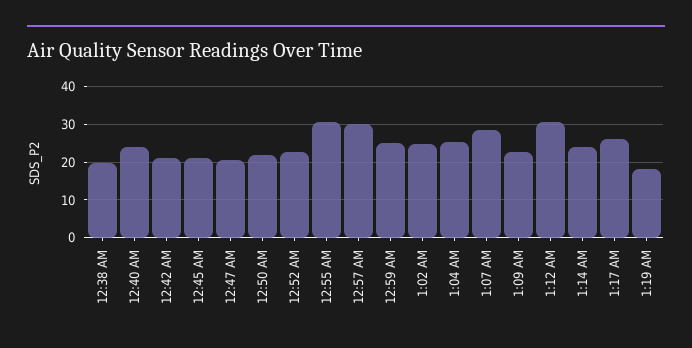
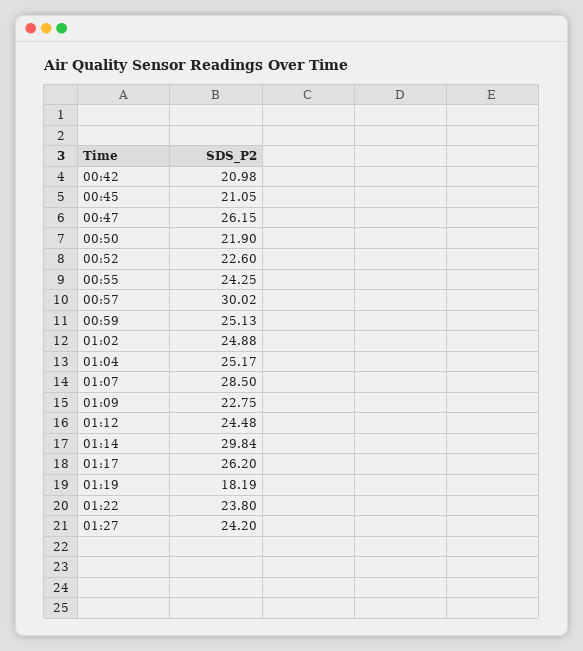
12:38 AM: 20 -> none
12:40 AM: 24 -> none
12:47 AM: 20 -> 26.15
12:55 AM: 30 -> 24.25
1:12 AM: 30 -> 24.48
1:14 AM: 24 -> 29.84
01:22: none -> 23.8
01:27: none -> 24.2

